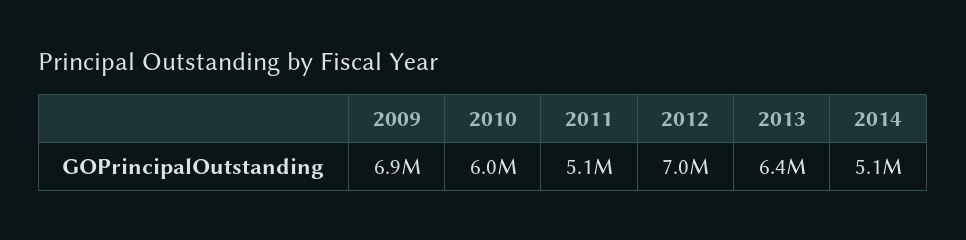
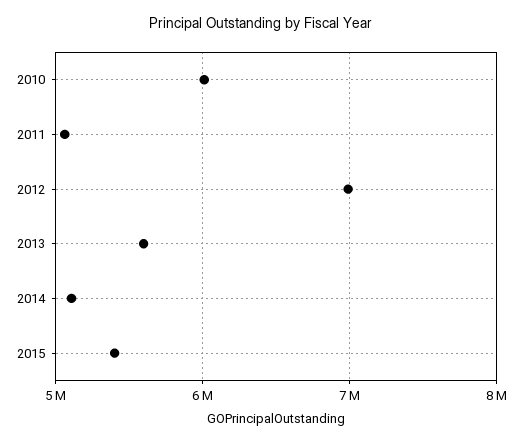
2009: 6900000 -> none
2013: 6400000 -> 5600000
2015: none -> 5400000

